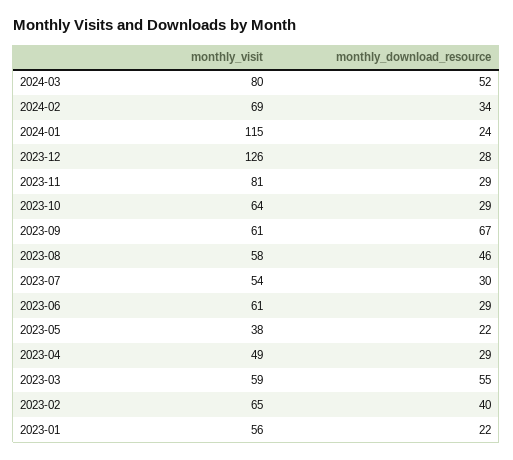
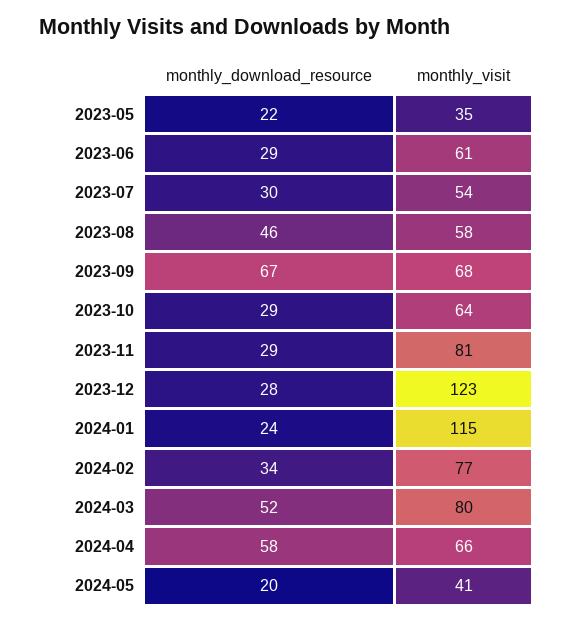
monthly_visit, 2024-02: 69 -> 77
monthly_visit, 2023-12: 126 -> 123
monthly_visit, 2023-09: 61 -> 68
monthly_visit, 2023-05: 38 -> 35
monthly_visit, 2023-04: 49 -> none
monthly_download_resource, 2023-04: 29 -> none
monthly_visit, 2023-03: 59 -> none
monthly_download_resource, 2023-03: 55 -> none
monthly_visit, 2023-02: 65 -> none
monthly_download_resource, 2023-02: 40 -> none
monthly_visit, 2023-01: 56 -> none
monthly_download_resource, 2023-01: 22 -> none
monthly_download_resource, 2024-04: none -> 58
monthly_visit, 2024-04: none -> 66
monthly_download_resource, 2024-05: none -> 20
monthly_visit, 2024-05: none -> 41

